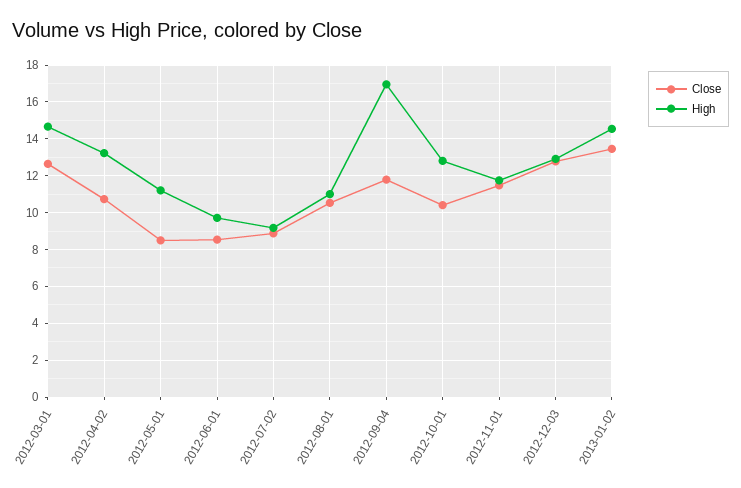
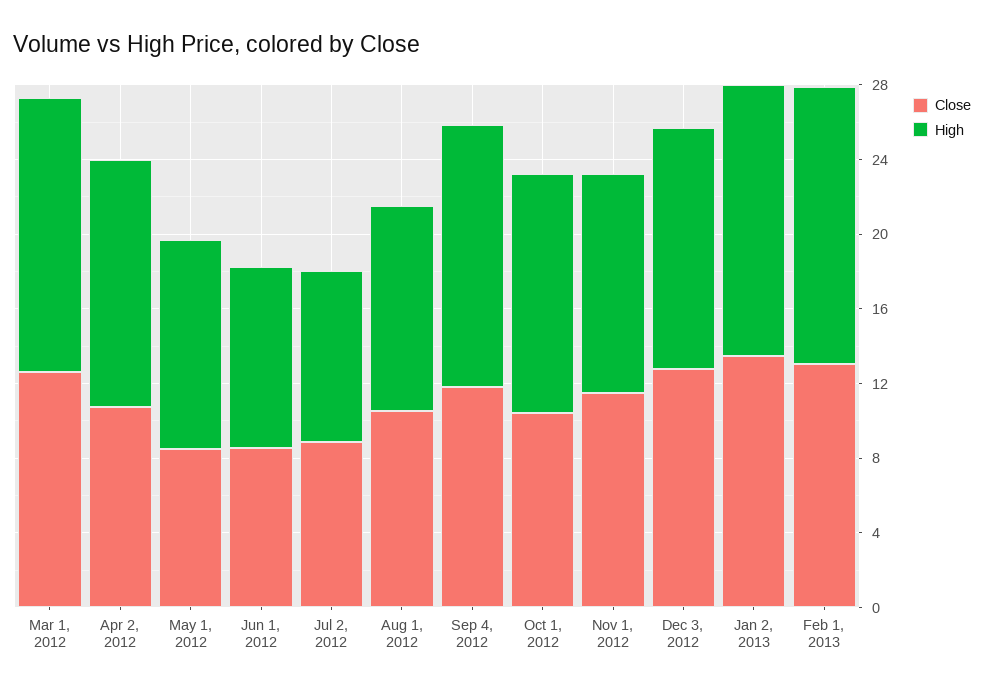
High, 2012-09-04: 17 -> 14
Close, Feb 1, 2013: none -> 13
High, Feb 1, 2013: none -> 15

